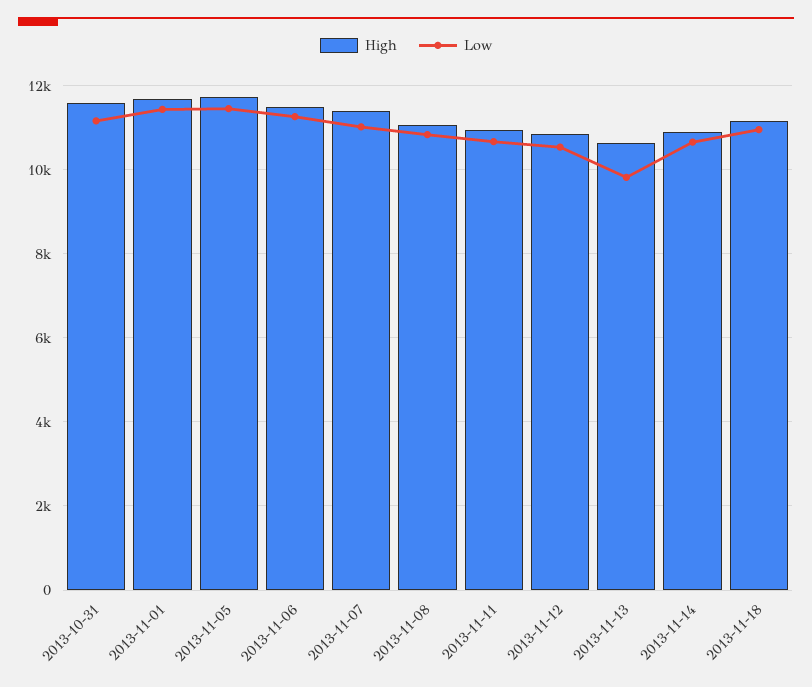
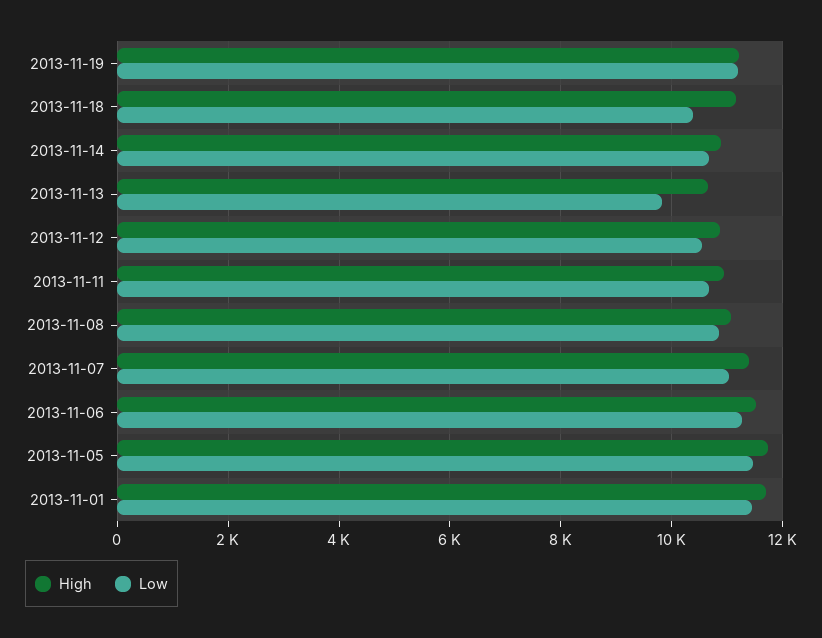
High, 2013-10-31: 11600 -> none
Low, 2013-10-31: 11200 -> none
Low, 2013-11-18: 11000 -> 10400
High, 2013-11-19: none -> 11200
Low, 2013-11-19: none -> 11200

